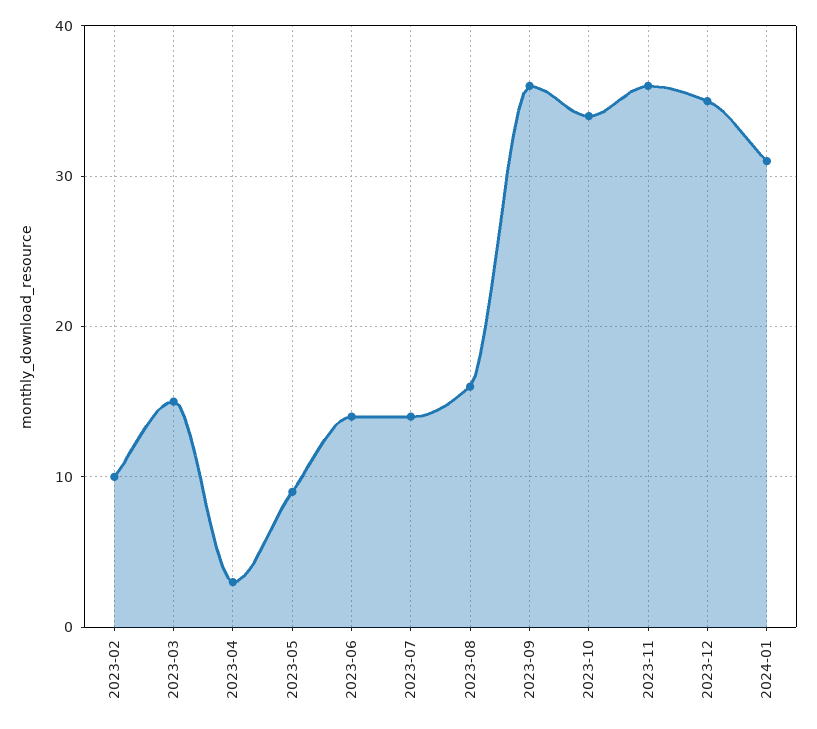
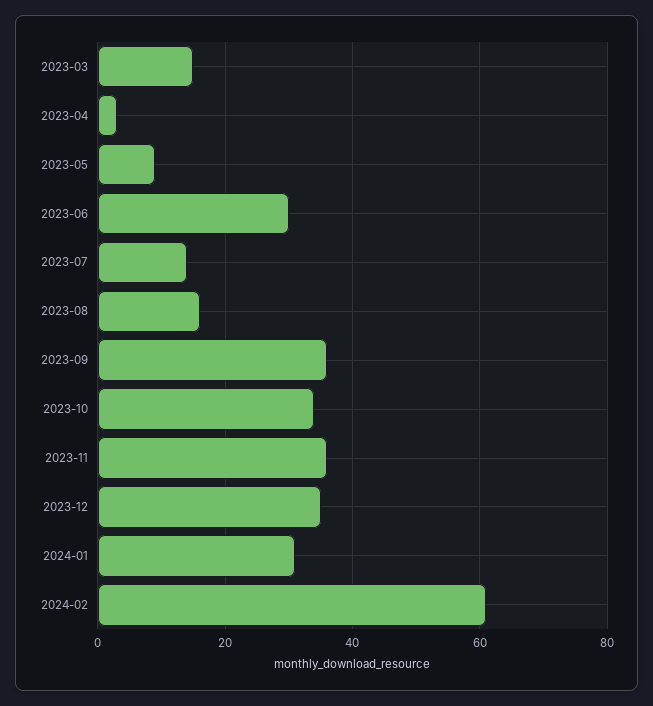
2023-02: 10 -> none
2023-06: 14 -> 30
2024-02: none -> 60

